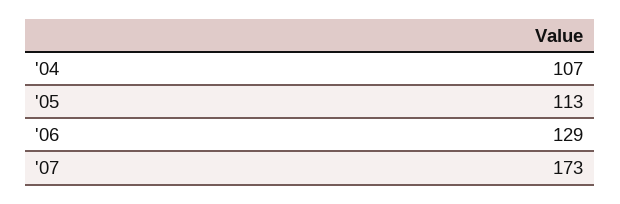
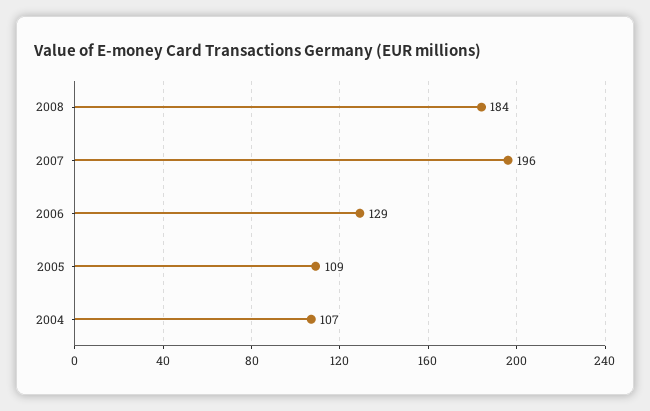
'05: 113 -> 109
'07: 173 -> 196
2008: none -> 184

